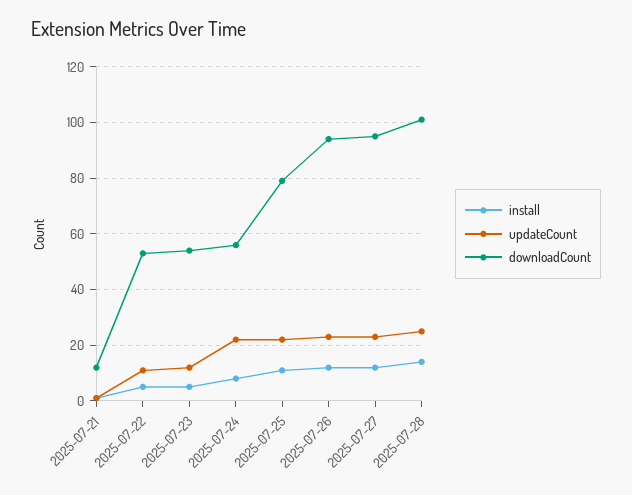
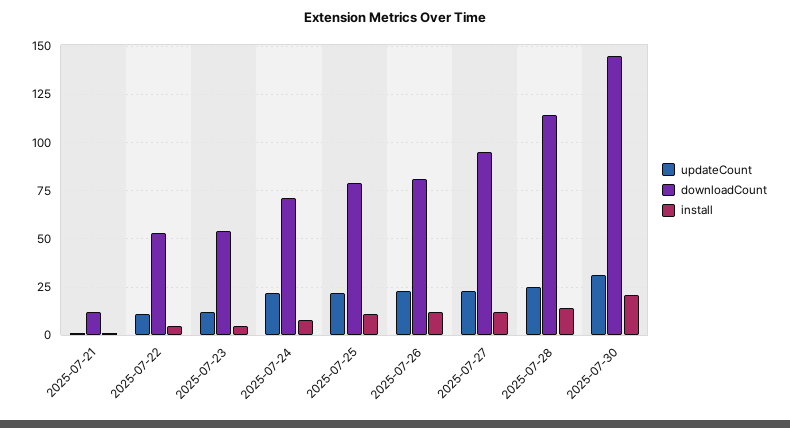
downloadCount, 2025-07-24: 55 -> 70
downloadCount, 2025-07-26: 95 -> 80
downloadCount, 2025-07-28: 100 -> 115
updateCount, 2025-07-30: none -> 30
downloadCount, 2025-07-30: none -> 145
install, 2025-07-30: none -> 20

